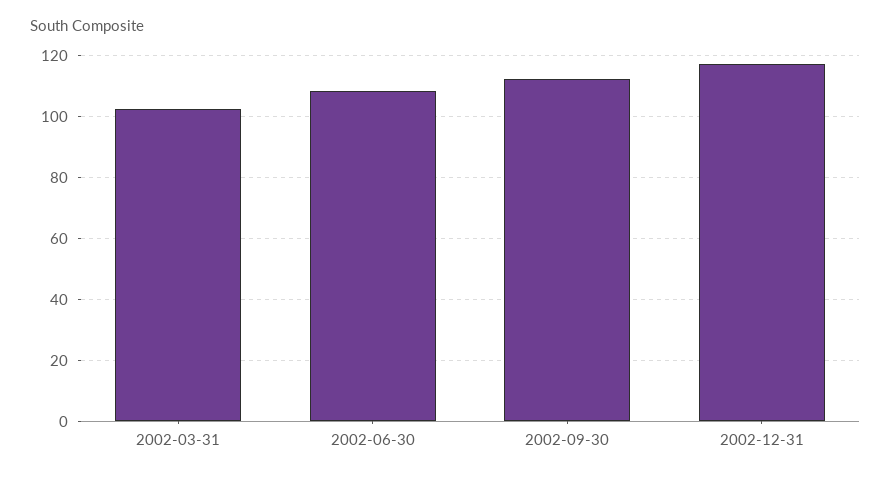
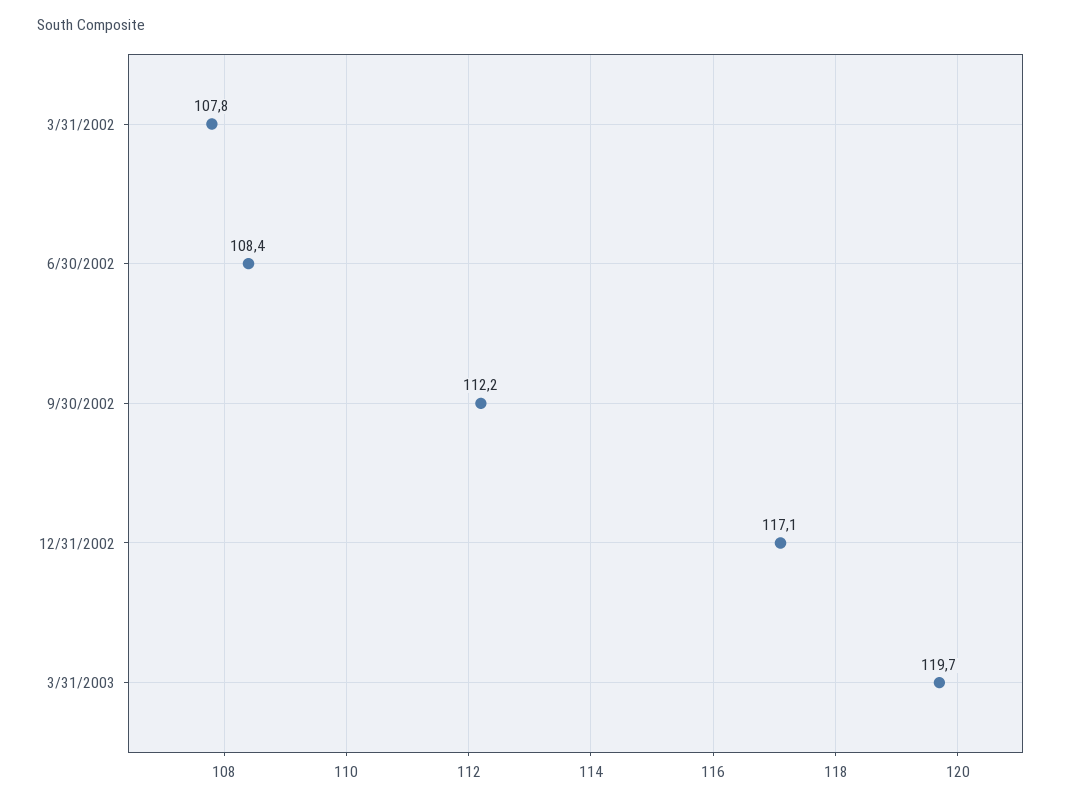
2002-03-31: 102 -> 107.8
3/31/2003: none -> 119.7

